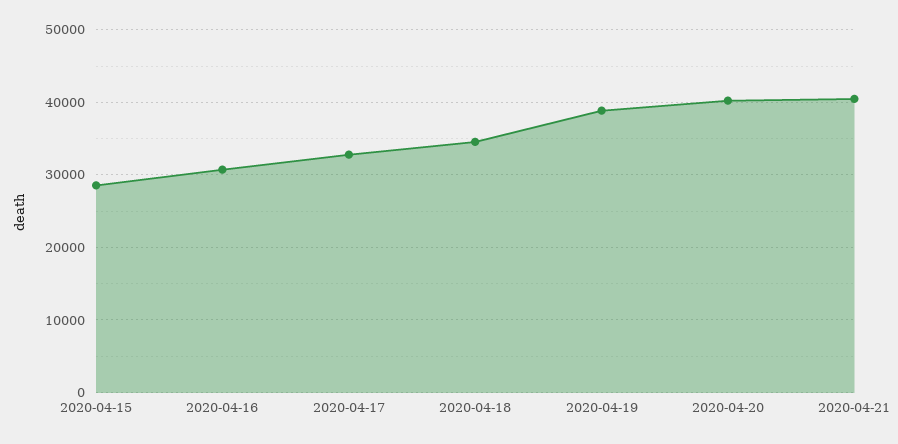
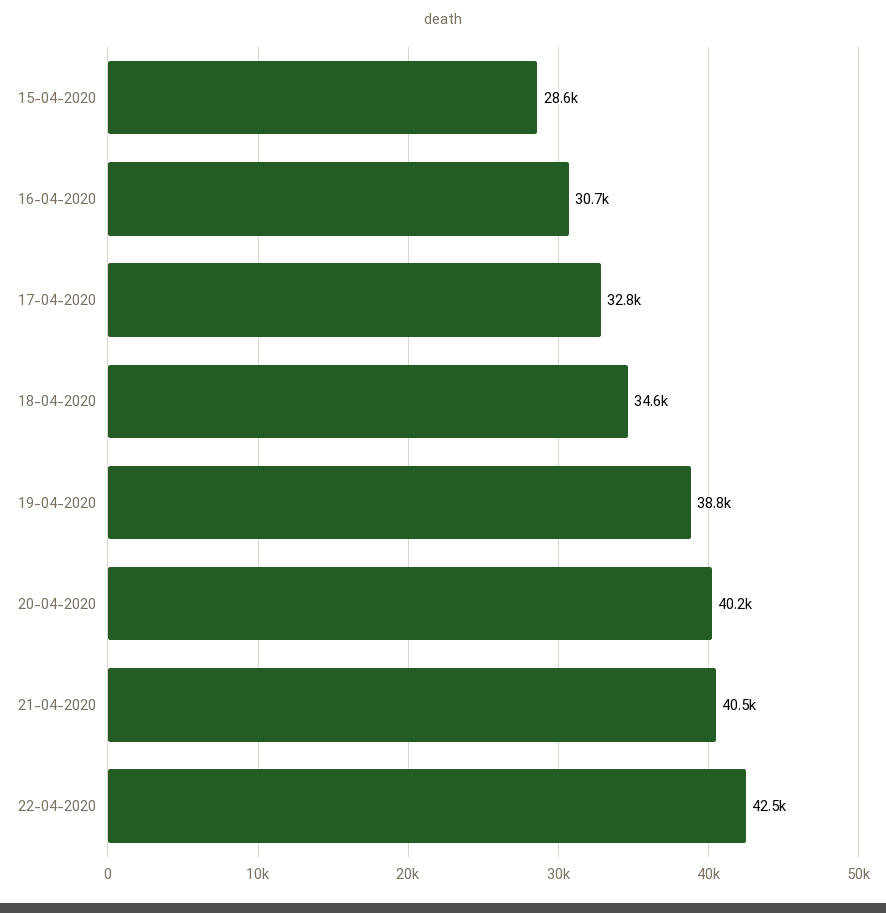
22-04-2020: none -> 42500

